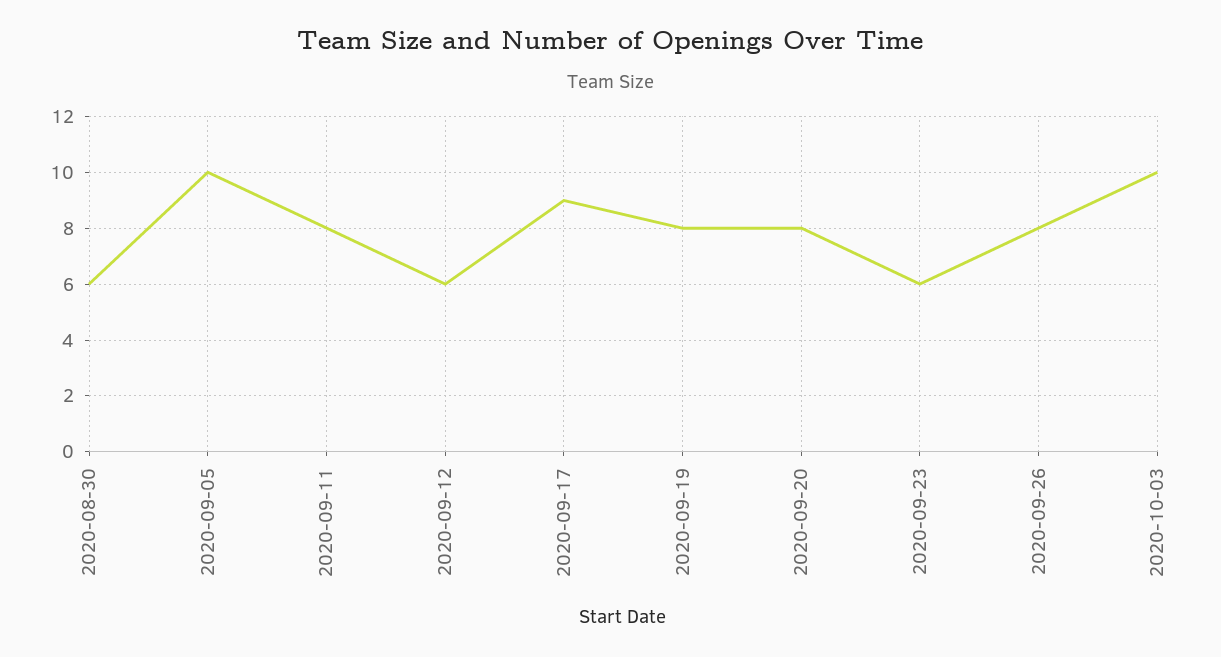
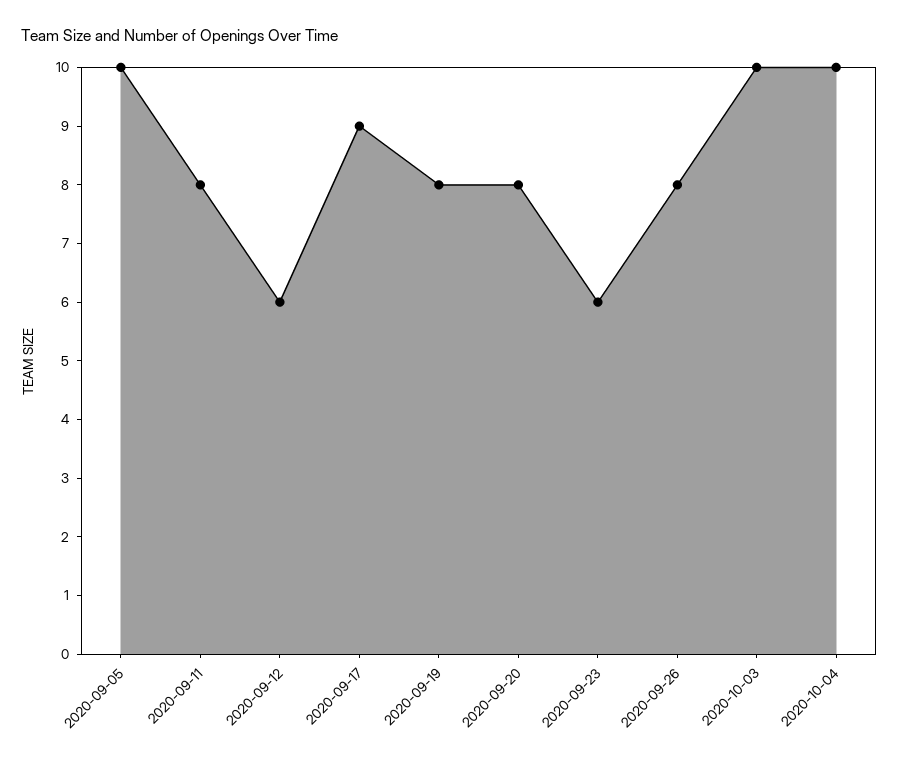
2020-08-30: 6 -> none
2020-10-04: none -> 10

